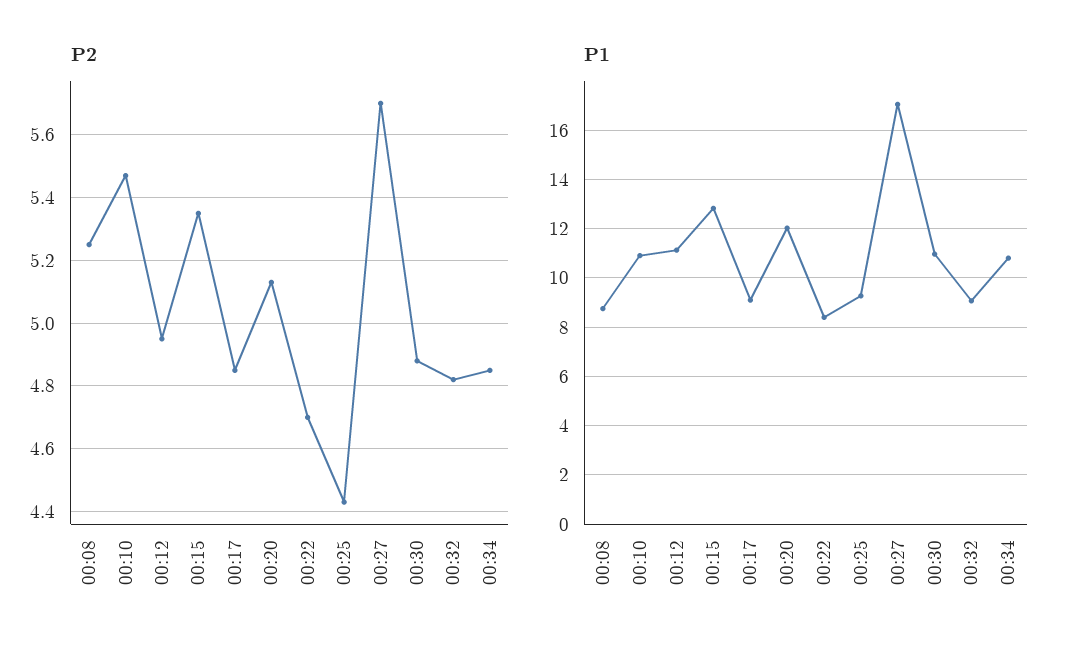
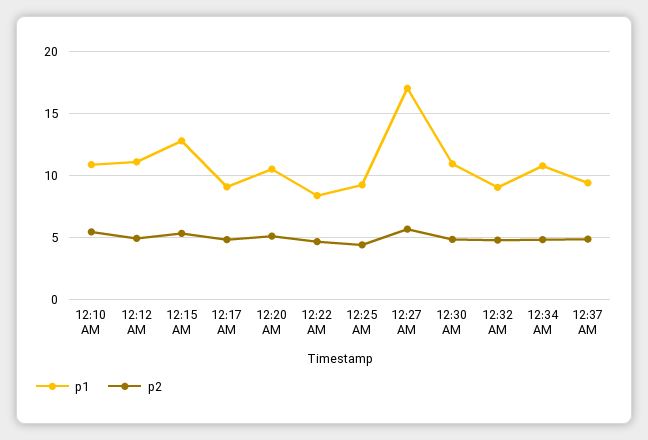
P2, 00:08: 5.25 -> none
P1, 00:08: 8.75 -> none
P1, 00:20: 12 -> 10.5
P1, 12:37 AM: none -> 9.5
P2, 12:37 AM: none -> 5

